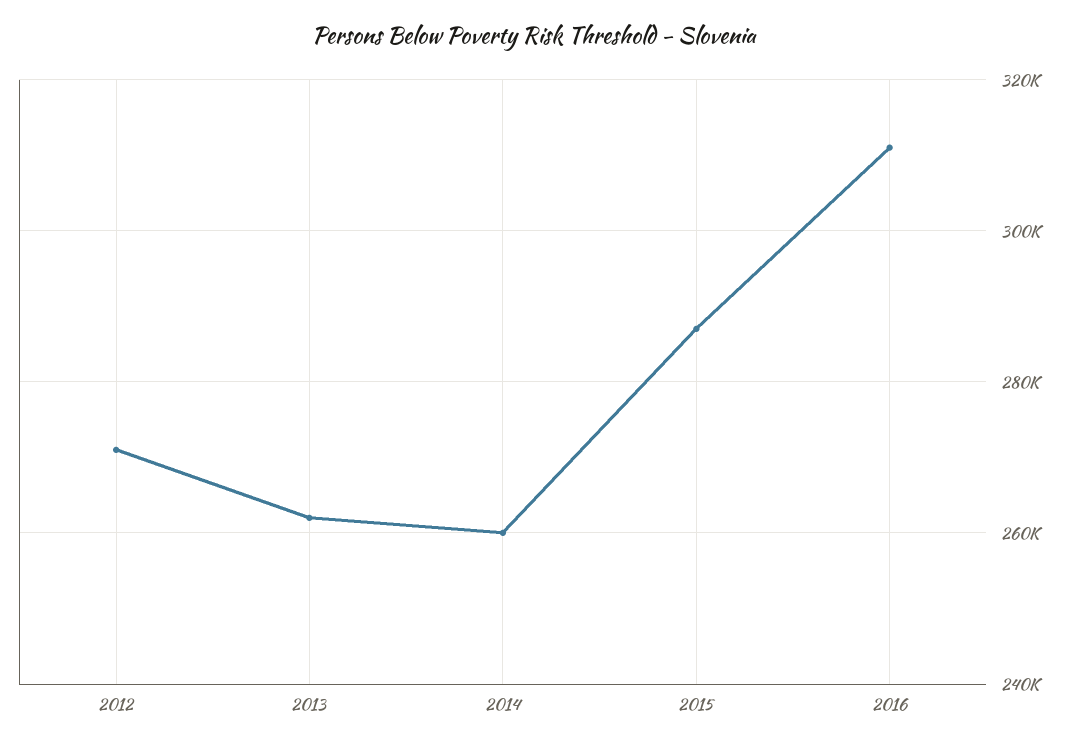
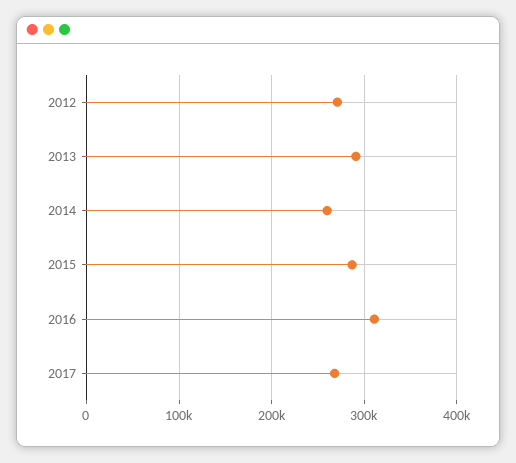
2013: 262000 -> 290000
2017: none -> 270000

